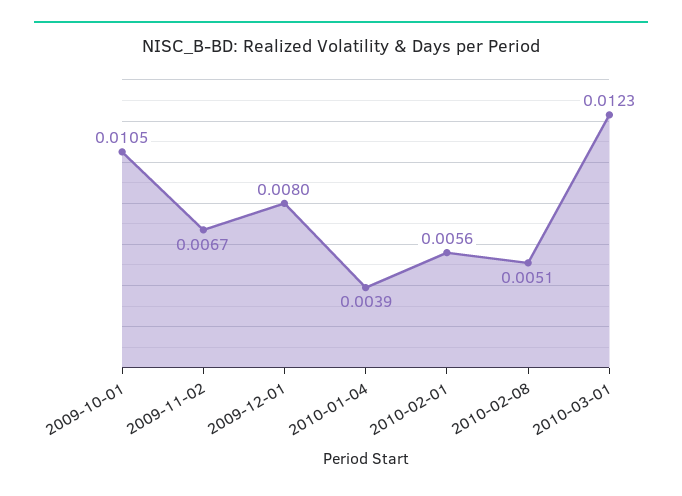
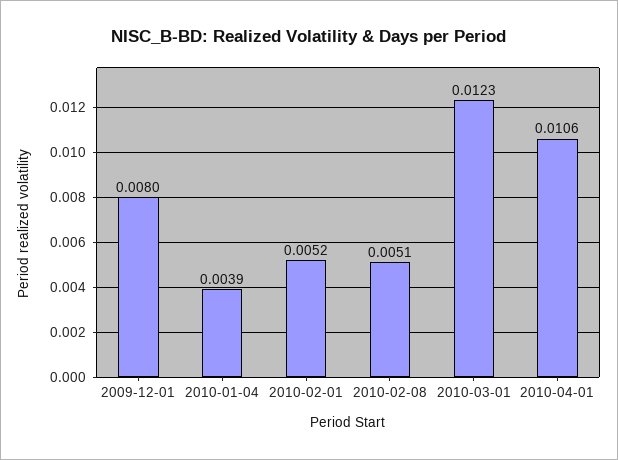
2009-10-01: 0.0105 -> none
2009-11-02: 0.0067 -> none
2010-02-01: 0.0056 -> 0.0052
2010-04-01: none -> 0.0106

